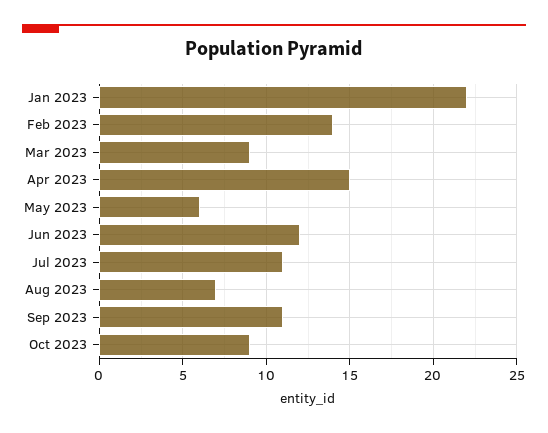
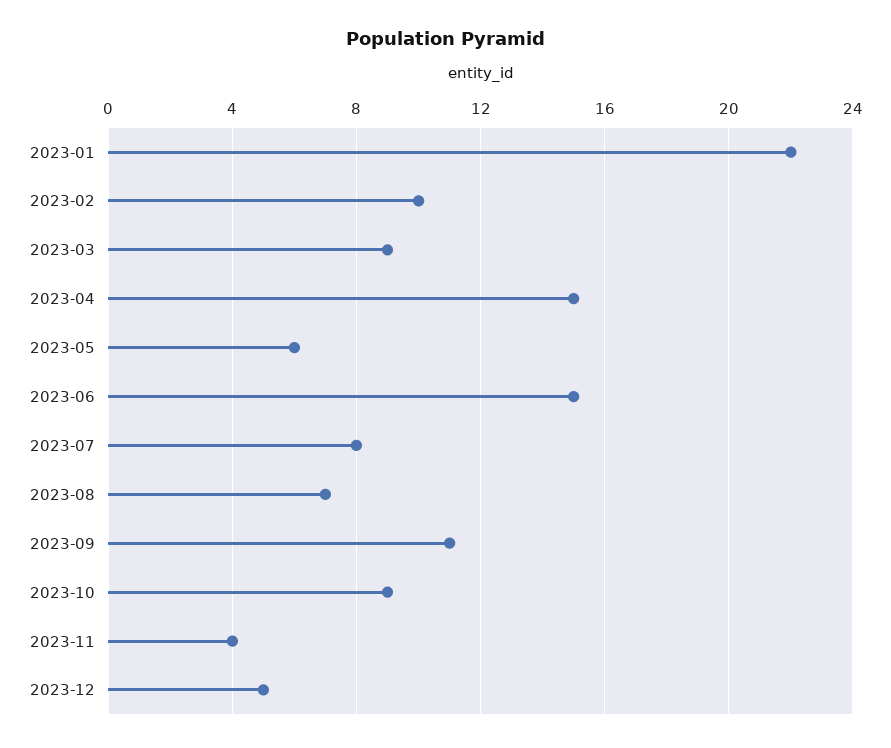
Feb 2023: 14 -> 10
Jun 2023: 12 -> 15
Jul 2023: 11 -> 8
2023-11: none -> 4
2023-12: none -> 5

